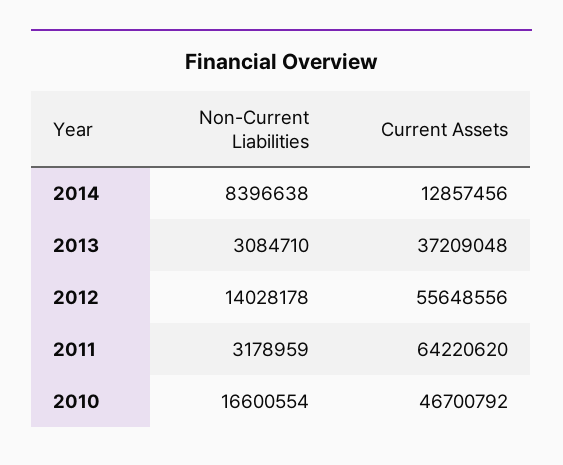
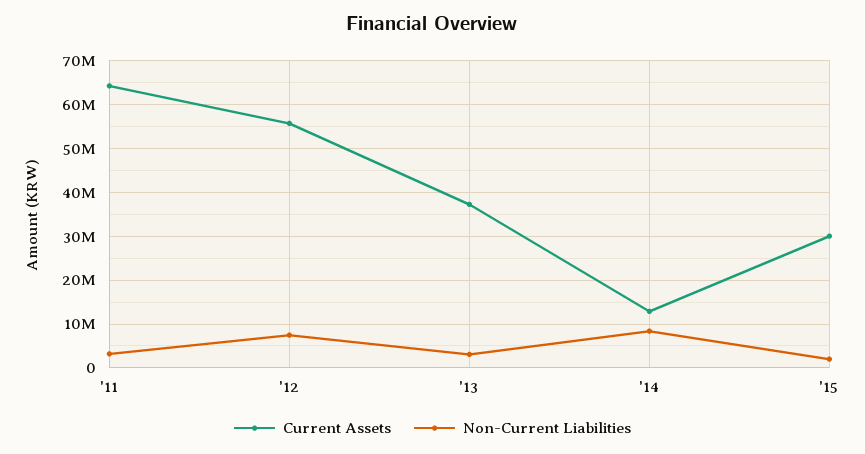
Non-Current Liabilities, 2012: 14028178 -> 8000000
Non-Current Liabilities, 2010: 16600554 -> none
Current Assets, 2010: 46700792 -> none
Current Assets, '15: none -> 30000000
Non-Current Liabilities, '15: none -> 2000000

